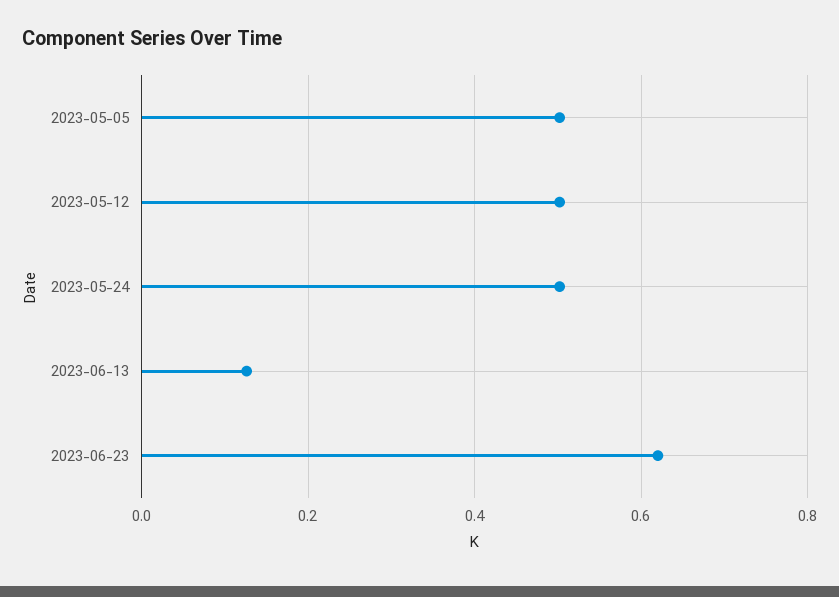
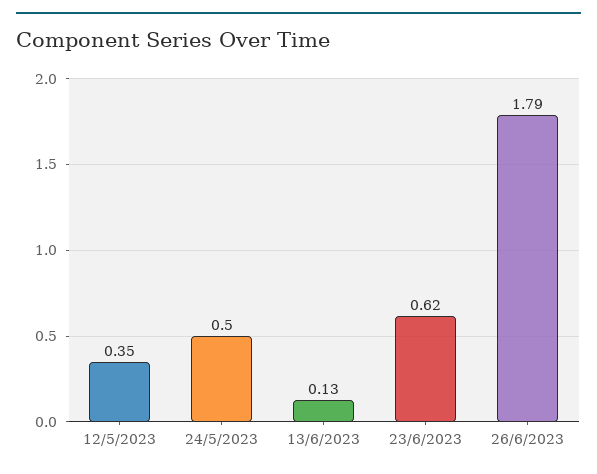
2023-05-05: 0.5 -> none
2023-05-12: 0.5 -> 0.35
26/6/2023: none -> 1.79

